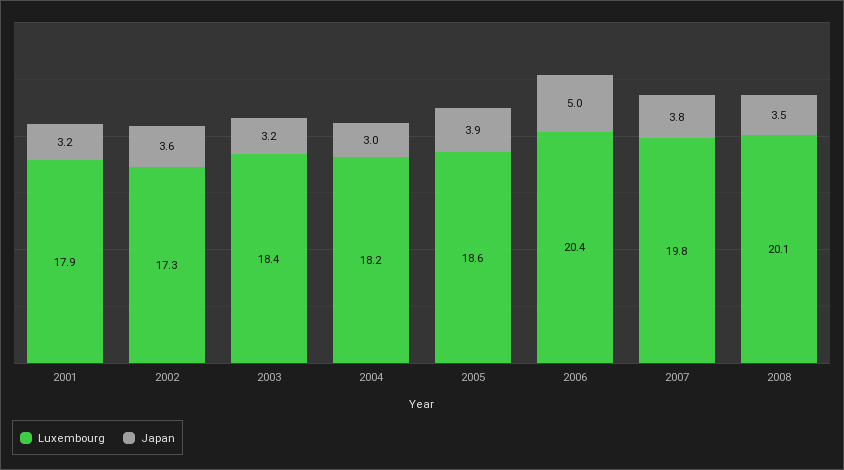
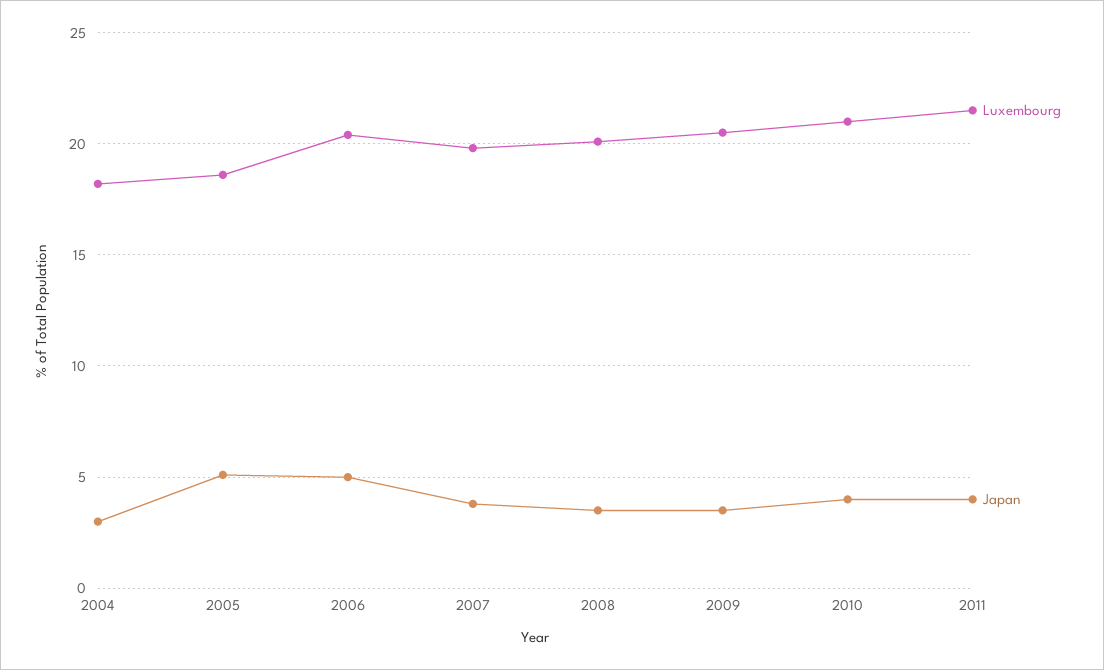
Luxembourg, 2001: 17.9 -> none
Japan, 2001: 3.2 -> none
Luxembourg, 2002: 17.3 -> none
Japan, 2002: 3.6 -> none
Luxembourg, 2003: 18.4 -> none
Japan, 2003: 3.2 -> none
Japan, 2005: 3.9 -> 5
Luxembourg, 2009: none -> 20.5
Japan, 2009: none -> 3.5
Luxembourg, 2010: none -> 21
Japan, 2010: none -> 4
Luxembourg, 2011: none -> 21.5
Japan, 2011: none -> 4

